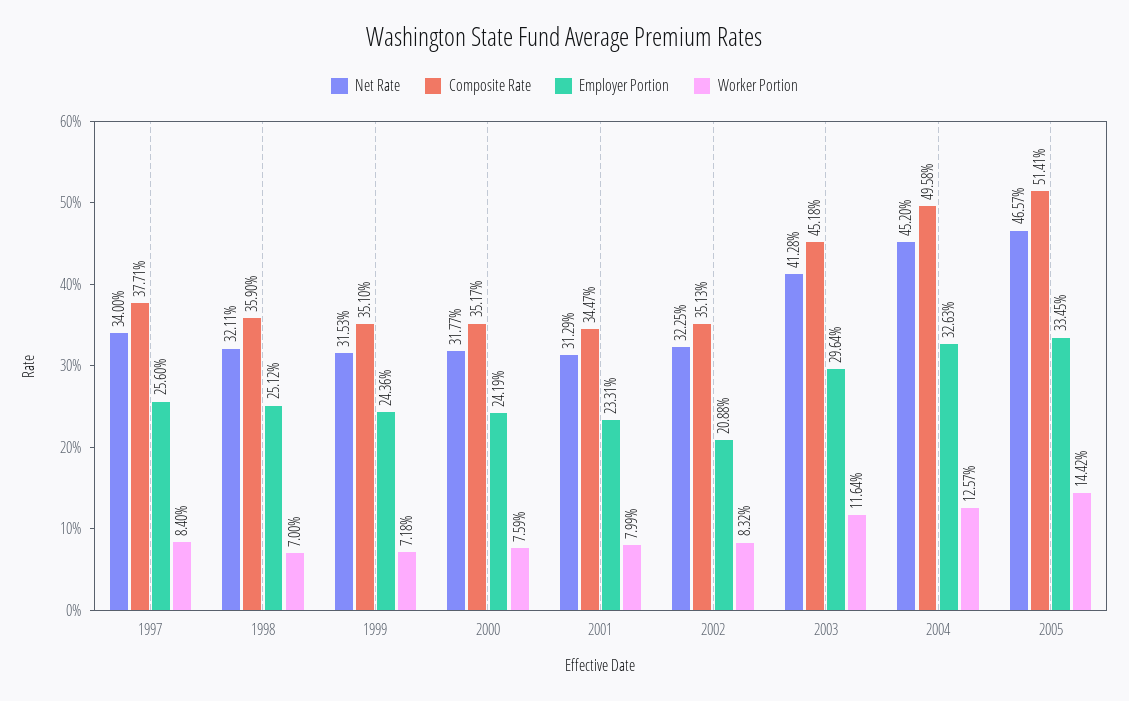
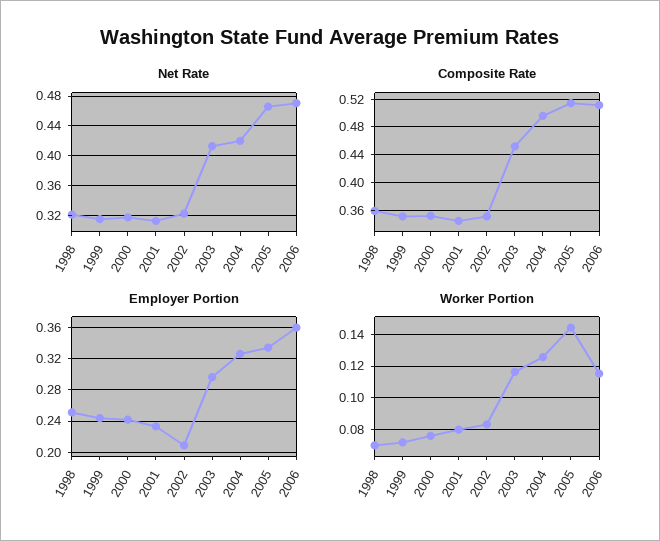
Net Rate, 1997: 0.34 -> none
Composite Rate, 1997: 0.3771 -> none
Employer Portion, 1997: 0.256 -> none
Worker Portion, 1997: 0.084 -> none
Net Rate, 2004: 0.452 -> 0.42
Net Rate, 2006: none -> 0.47
Composite Rate, 2006: none -> 0.51
Employer Portion, 2006: none -> 0.36
Worker Portion, 2006: none -> 0.115

